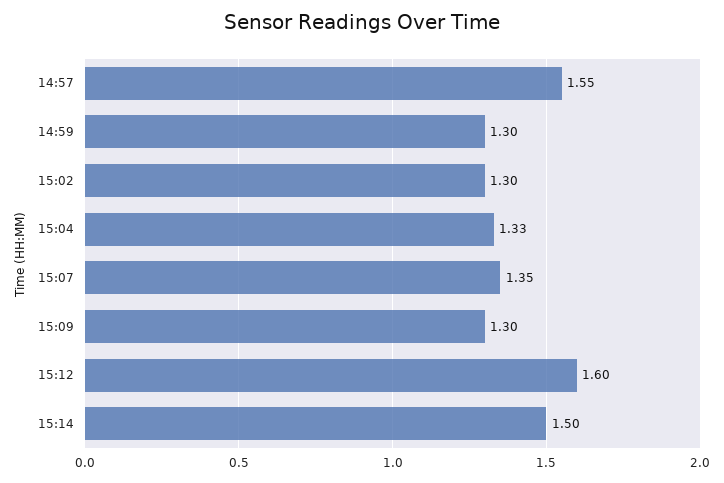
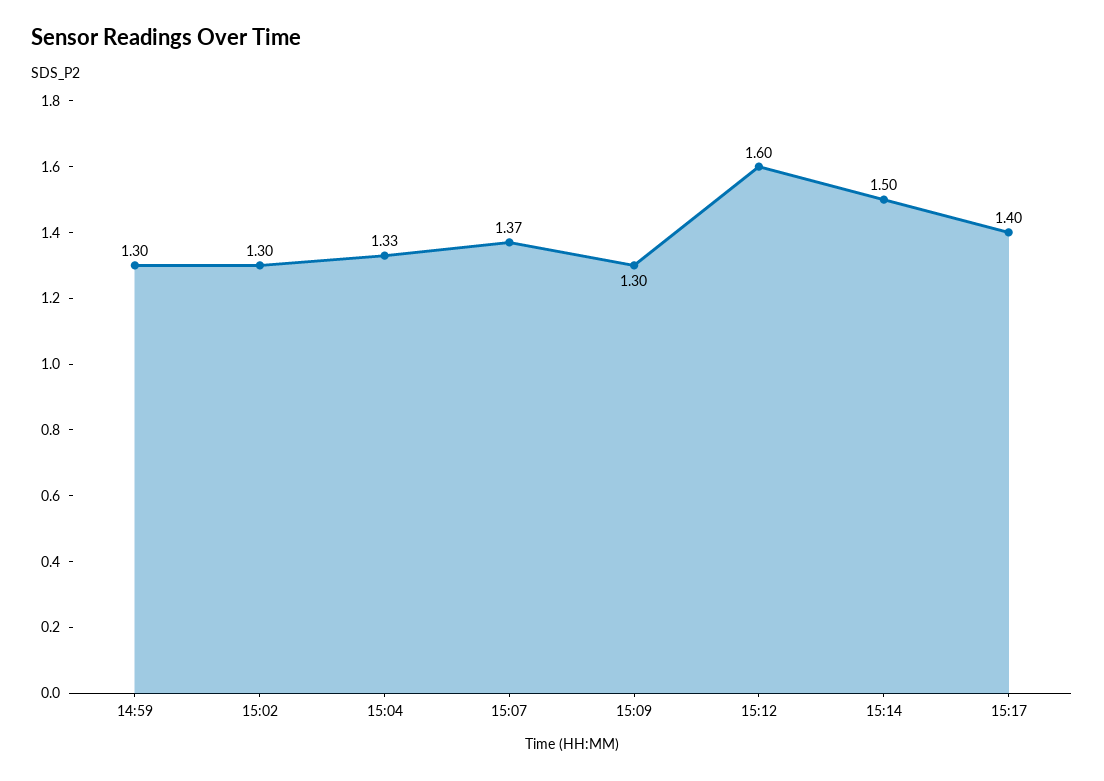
14:57: 1.55 -> none
15:07: 1.35 -> 1.37
15:17: none -> 1.4

